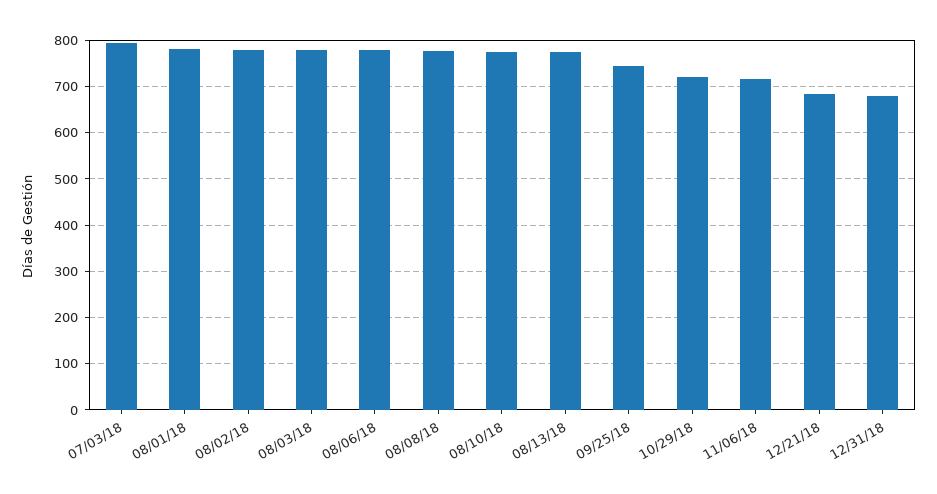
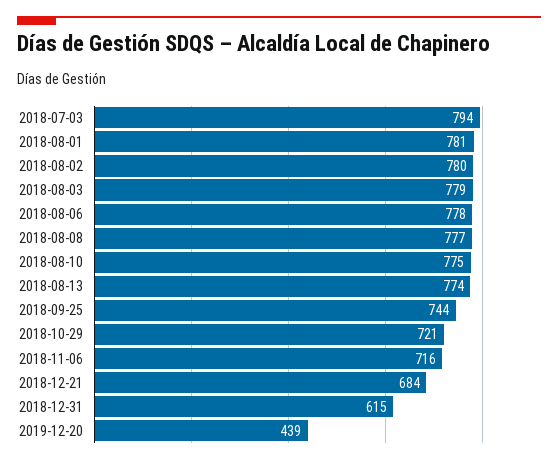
12/31/18: 680 -> 615
2019-12-20: none -> 439

